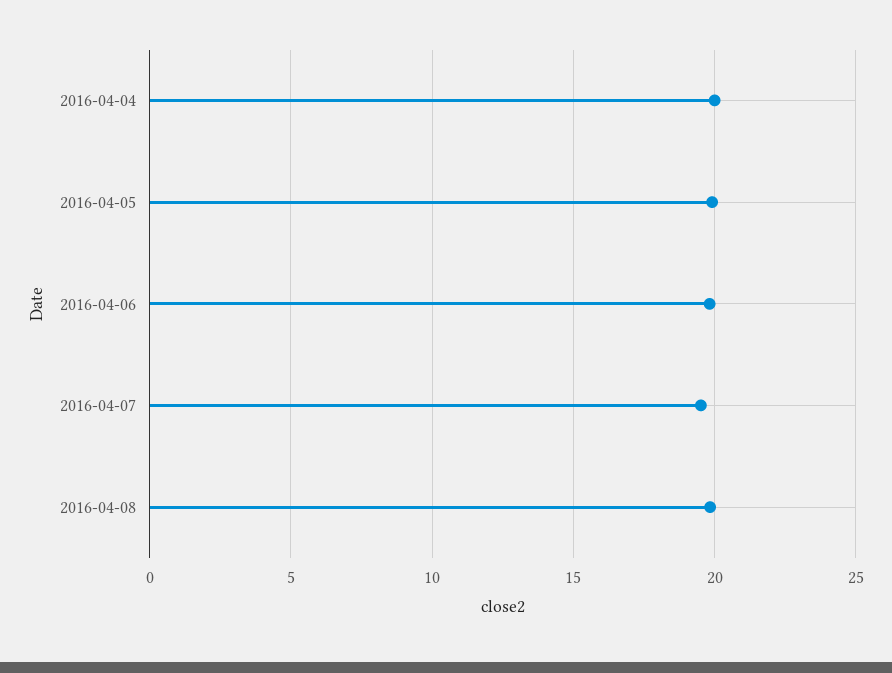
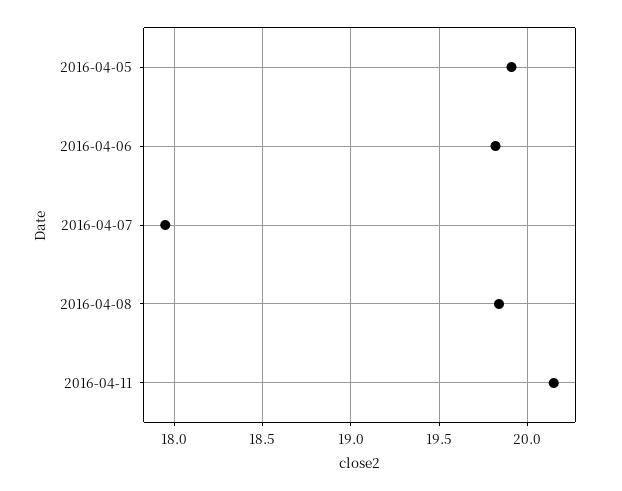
2016-04-04: 20 -> none
2016-04-07: 19.5 -> 17.95
2016-04-11: none -> 20.15

